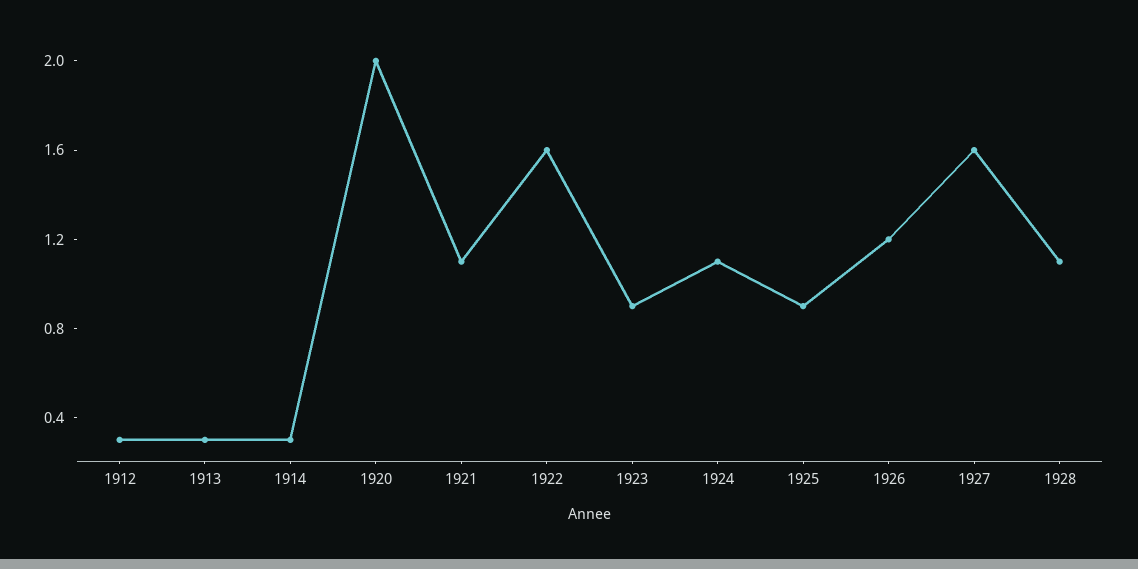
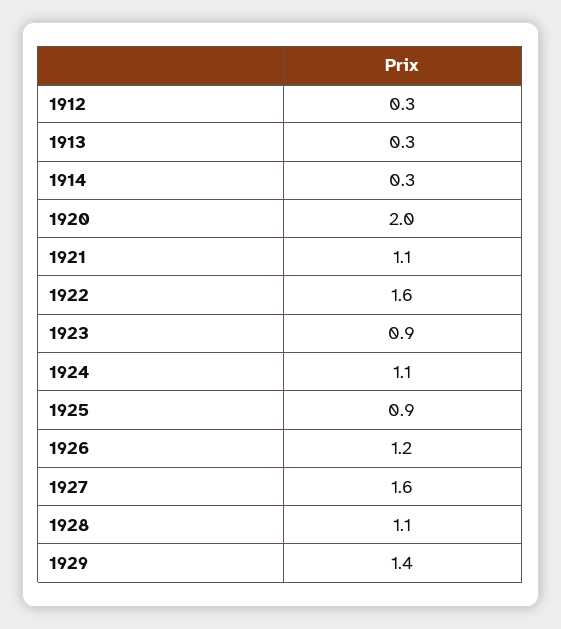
1929: none -> 1.4

